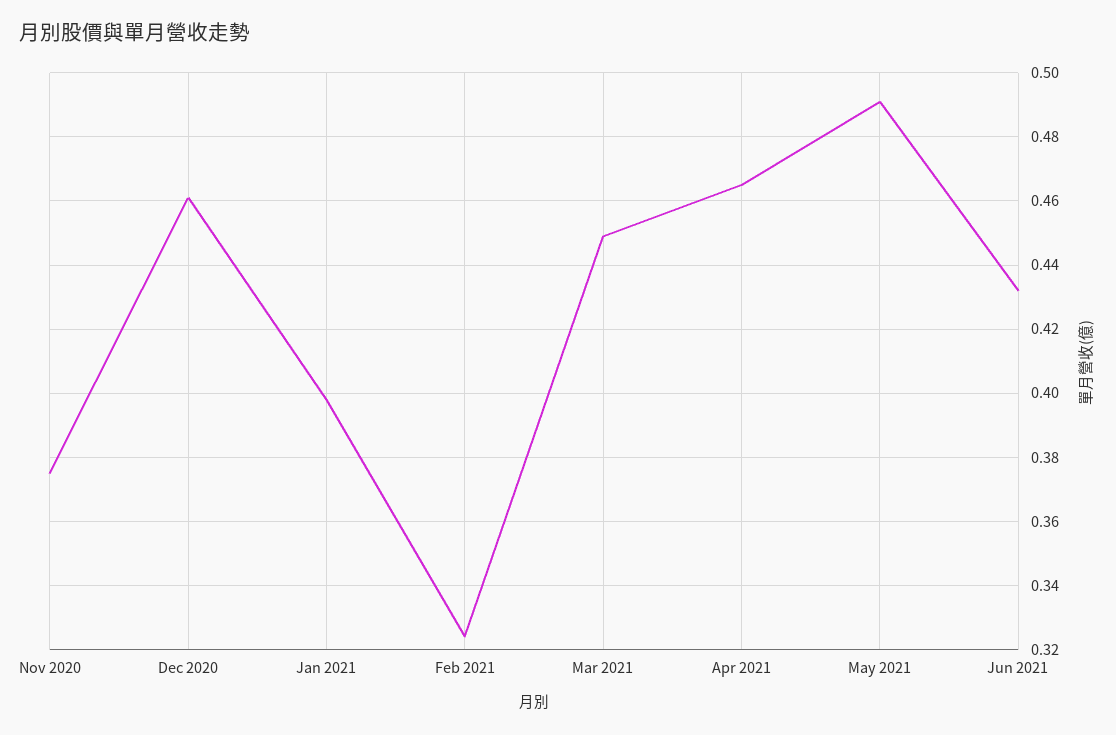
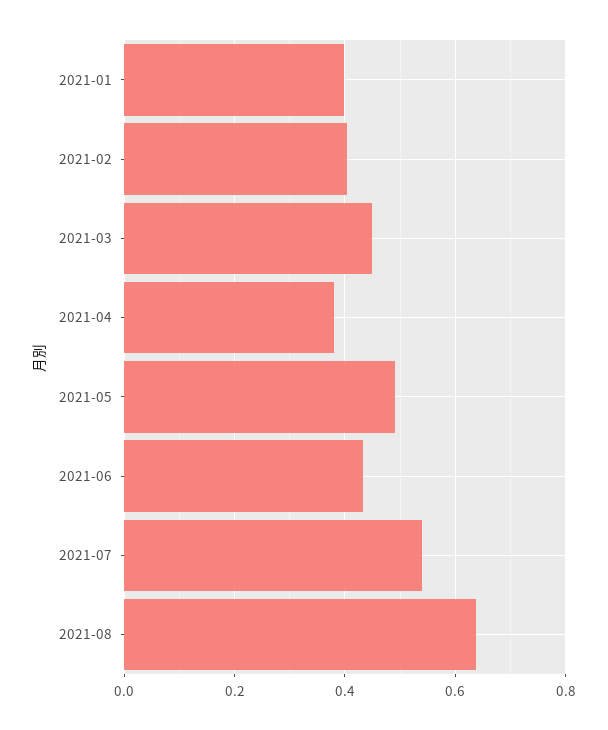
Nov 2020: 0.375 -> none
Dec 2020: 0.46 -> none
Feb 2021: 0.325 -> 0.4
Apr 2021: 0.465 -> 0.38
2021-07: none -> 0.54
2021-08: none -> 0.64

